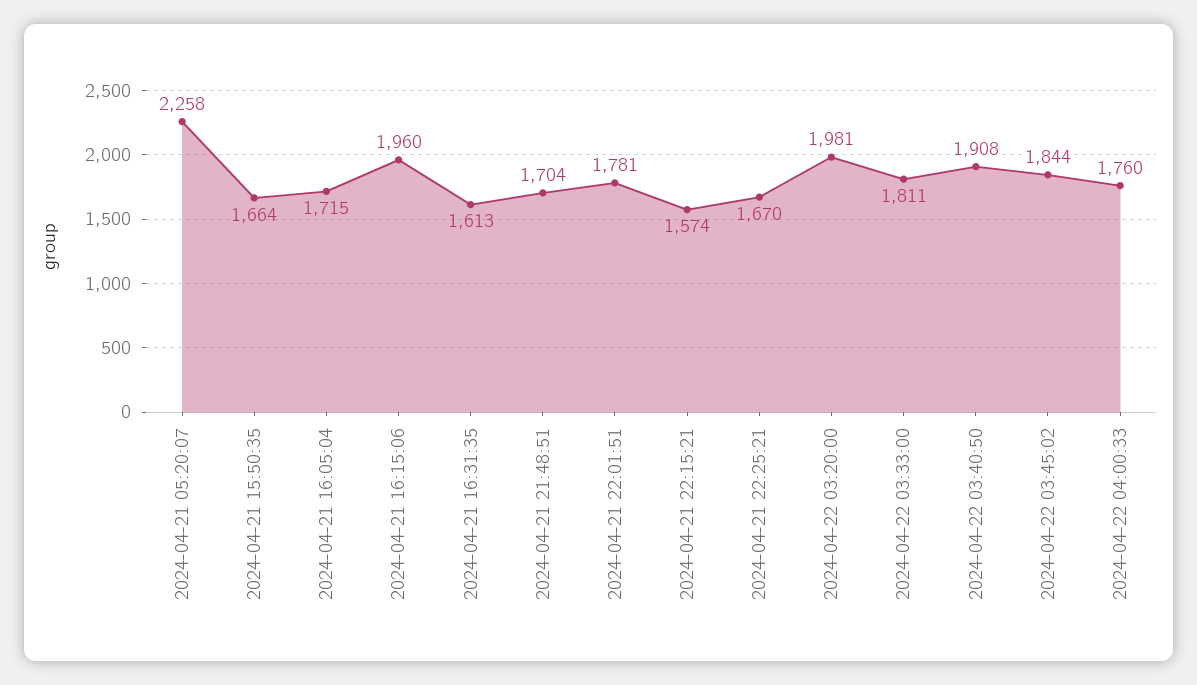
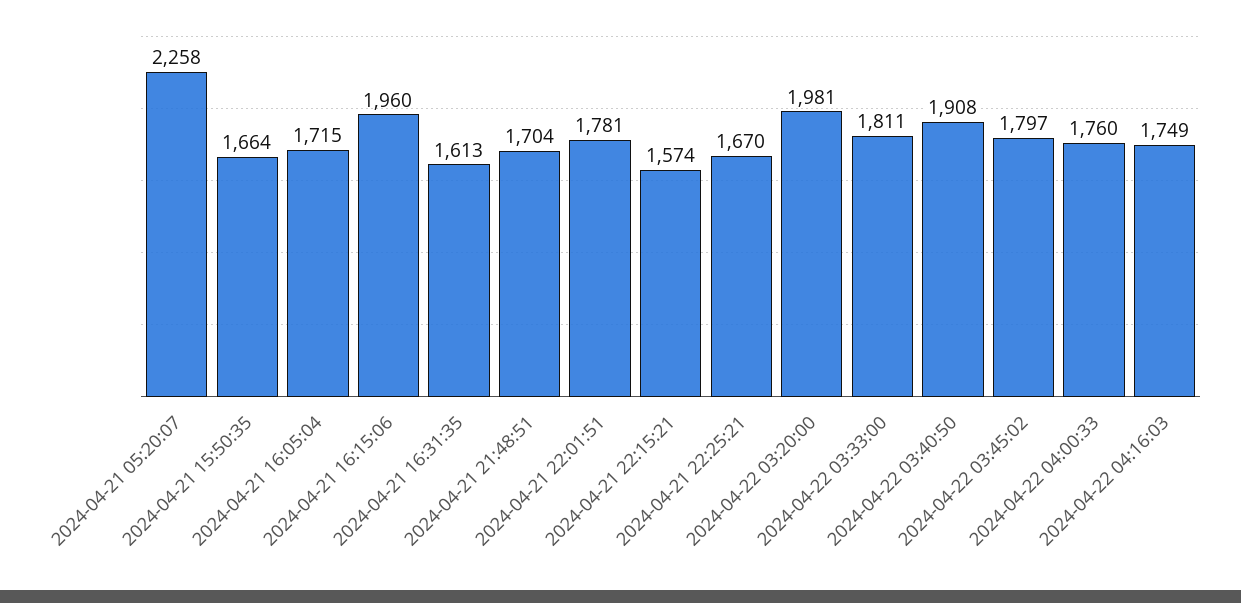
2024-04-22 03:45:02: 1844 -> 1797
2024-04-22 04:16:03: none -> 1749

